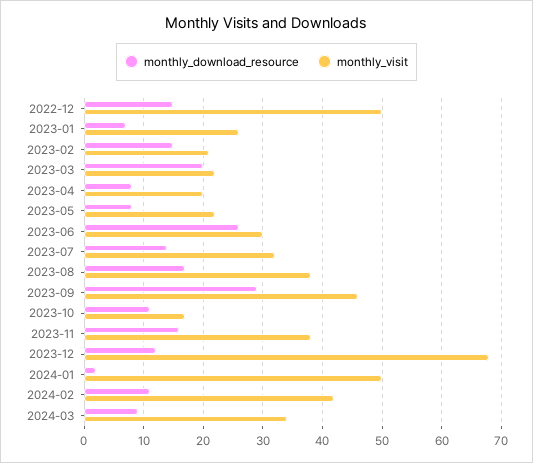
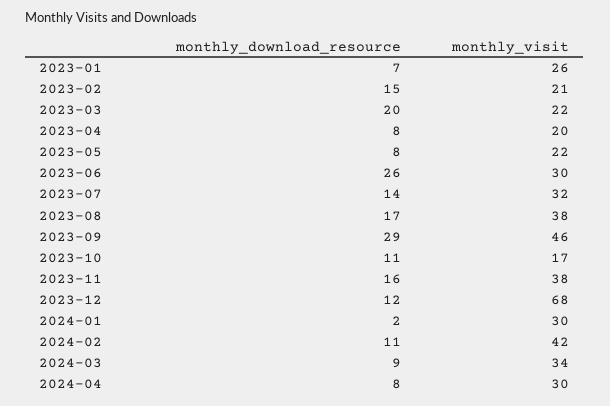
monthly_download_resource, 2022-12: 15 -> none
monthly_visit, 2022-12: 50 -> none
monthly_visit, 2024-01: 50 -> 30
monthly_download_resource, 2024-04: none -> 8
monthly_visit, 2024-04: none -> 30

